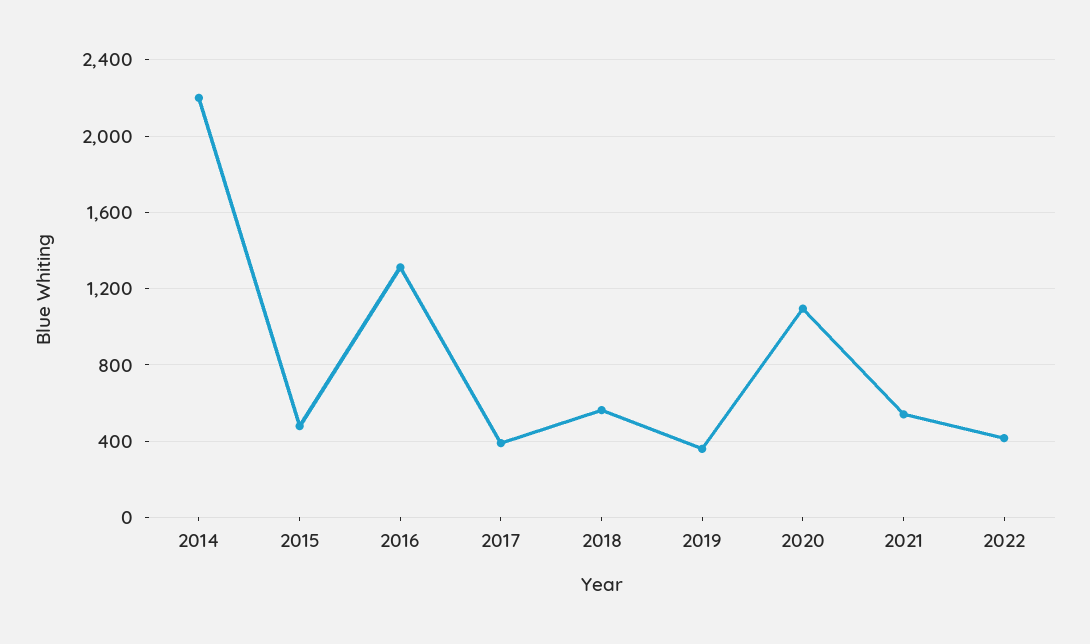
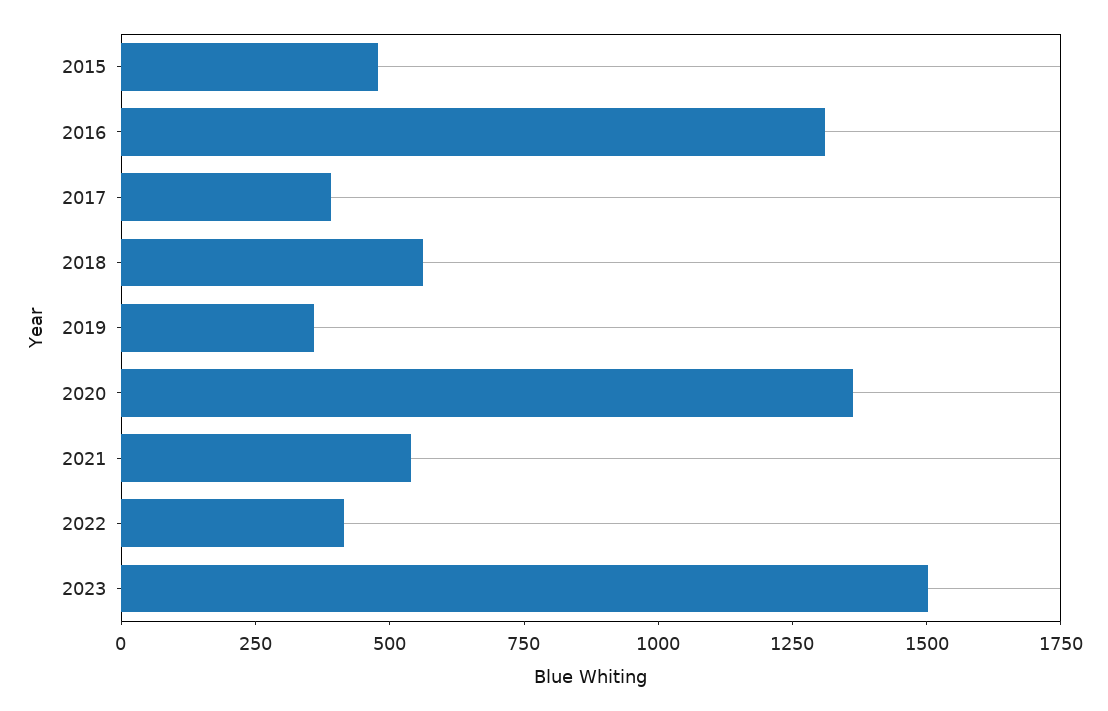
2014: 2200 -> none
2020: 1100 -> 1350
2023: none -> 1500

